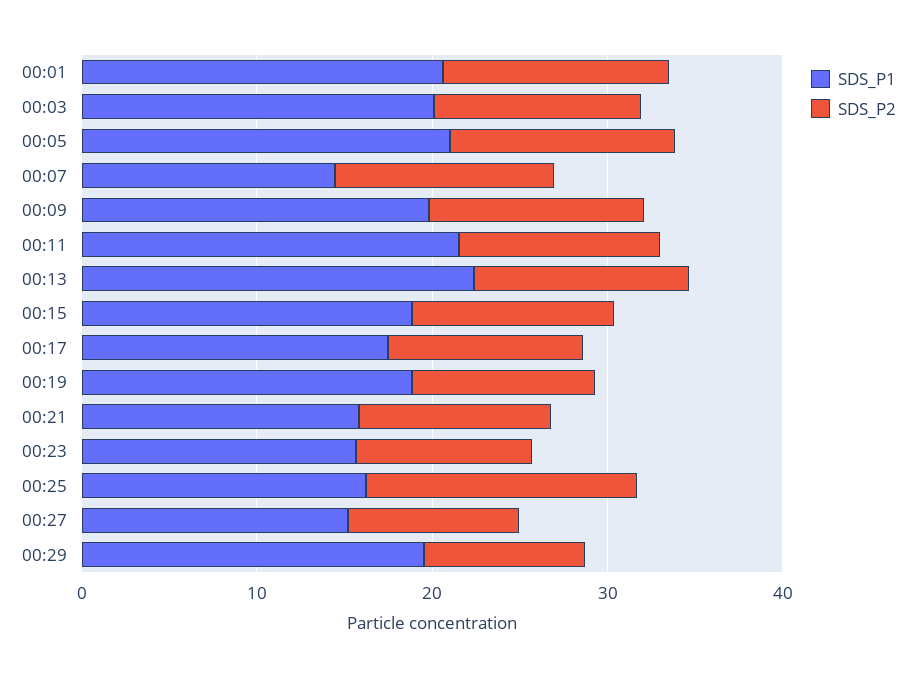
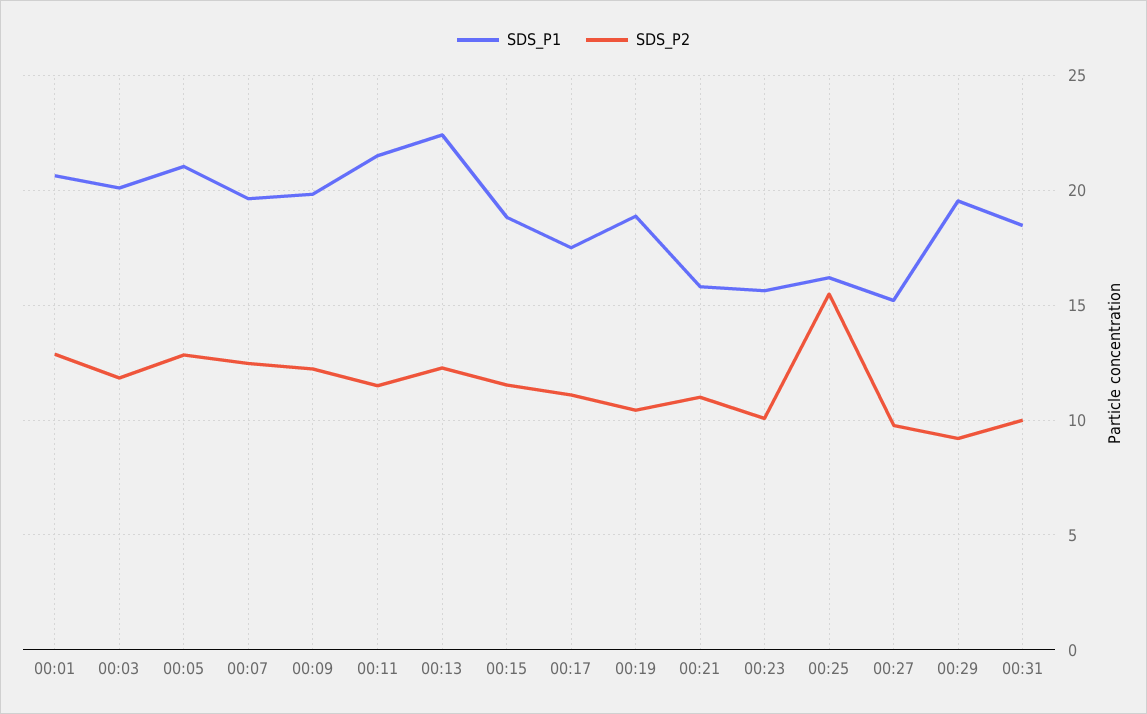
SDS_P1, 00:07: 14 -> 19.5
SDS_P1, 00:31: none -> 18.5
SDS_P2, 00:31: none -> 10

